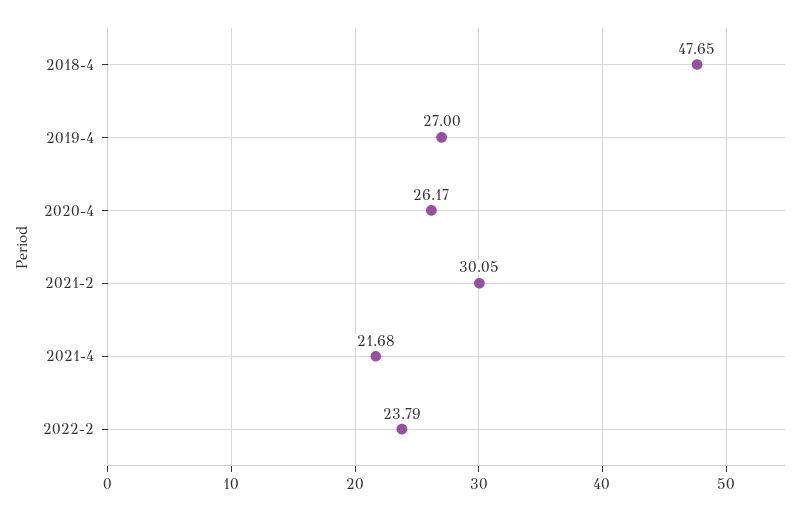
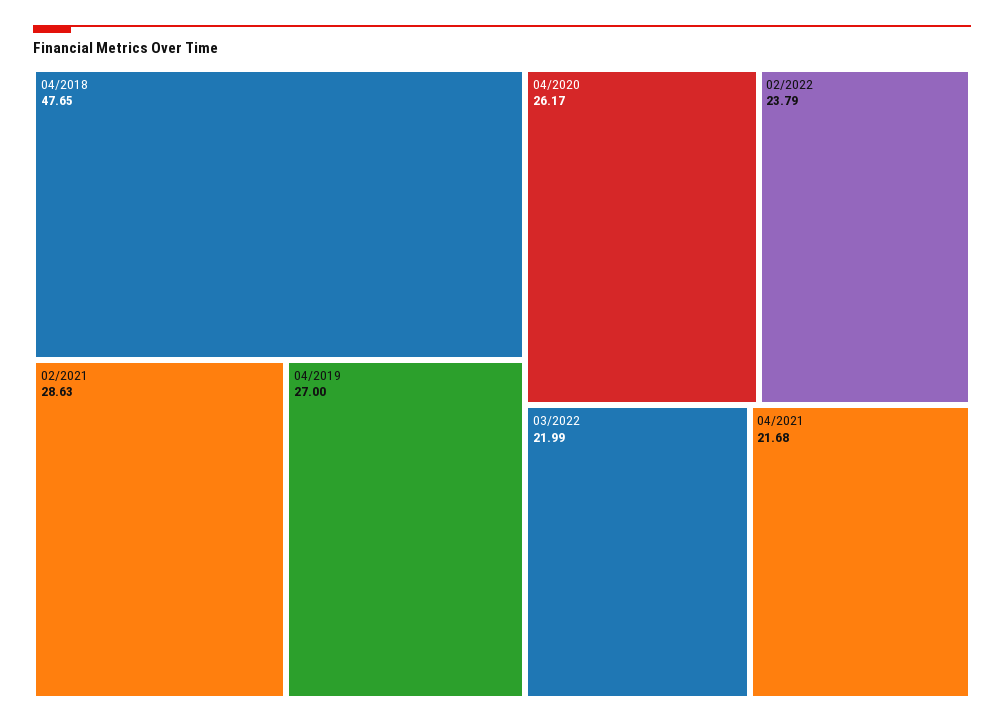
2021-2: 30.05 -> 28.63
03/2022: none -> 21.99

